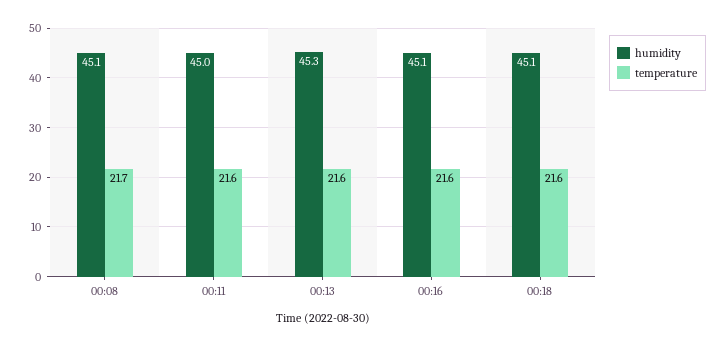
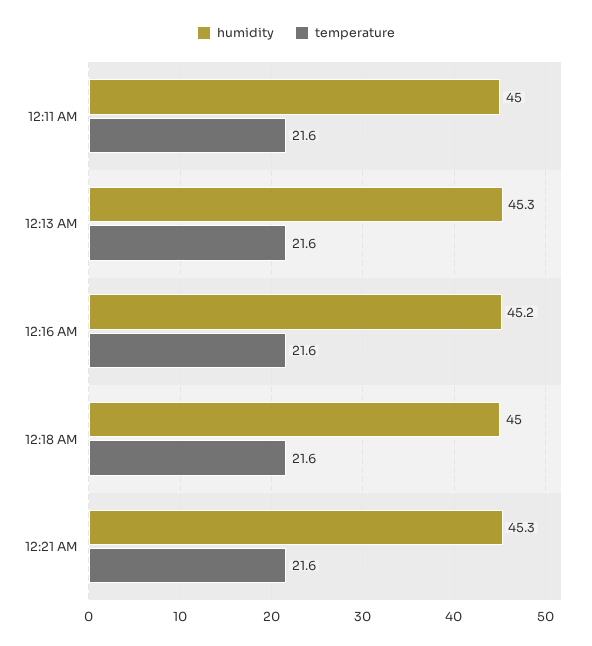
humidity, 00:08: 45.1 -> none
temperature, 00:08: 21.7 -> none
humidity, 00:16: 45.1 -> 45.2
humidity, 00:18: 45.1 -> 45
humidity, 12:21 AM: none -> 45.3
temperature, 12:21 AM: none -> 21.6

